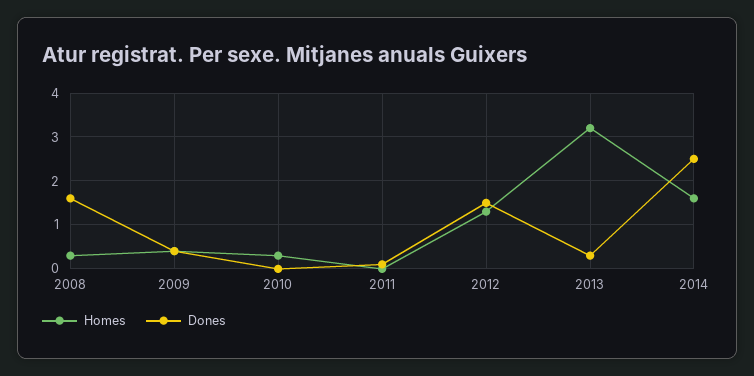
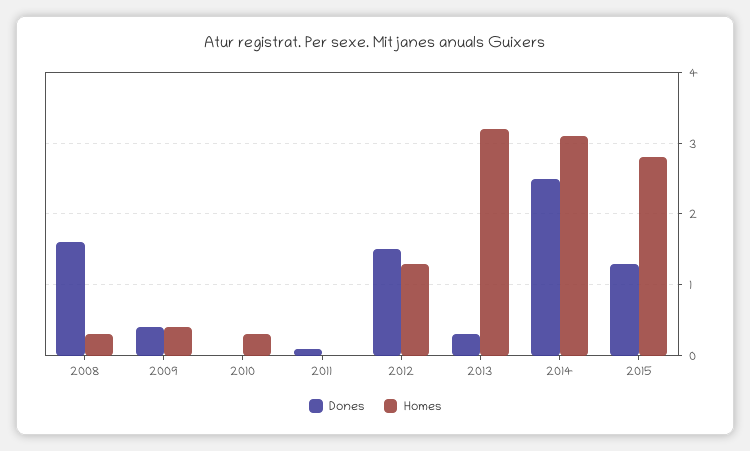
Homes, 2014: 1.5 -> 3.1
Dones, 2015: none -> 1.3
Homes, 2015: none -> 2.8

